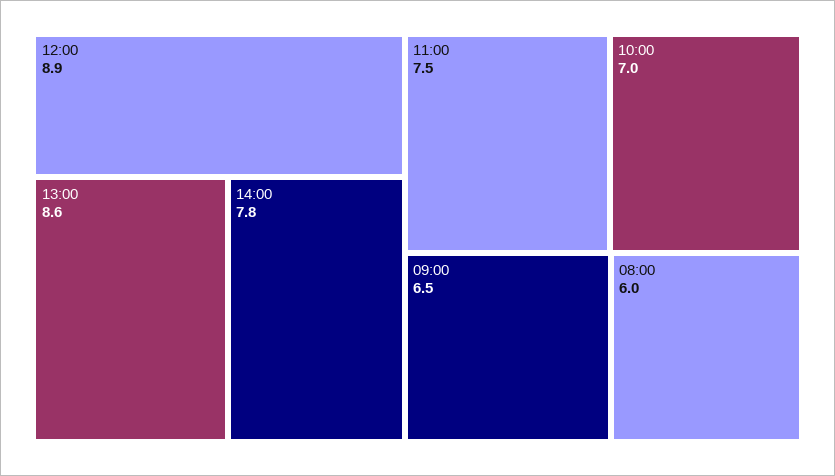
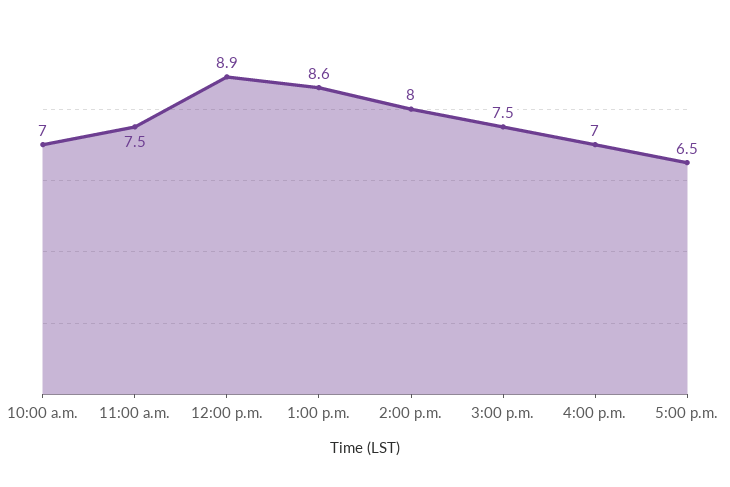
14:00: 7.8 -> 8
09:00: 6.5 -> none
08:00: 6 -> none
3:00 p.m.: none -> 7.5
4:00 p.m.: none -> 7
5:00 p.m.: none -> 6.5

